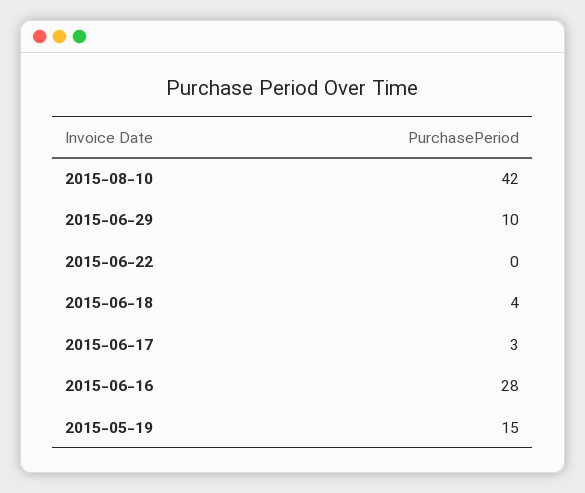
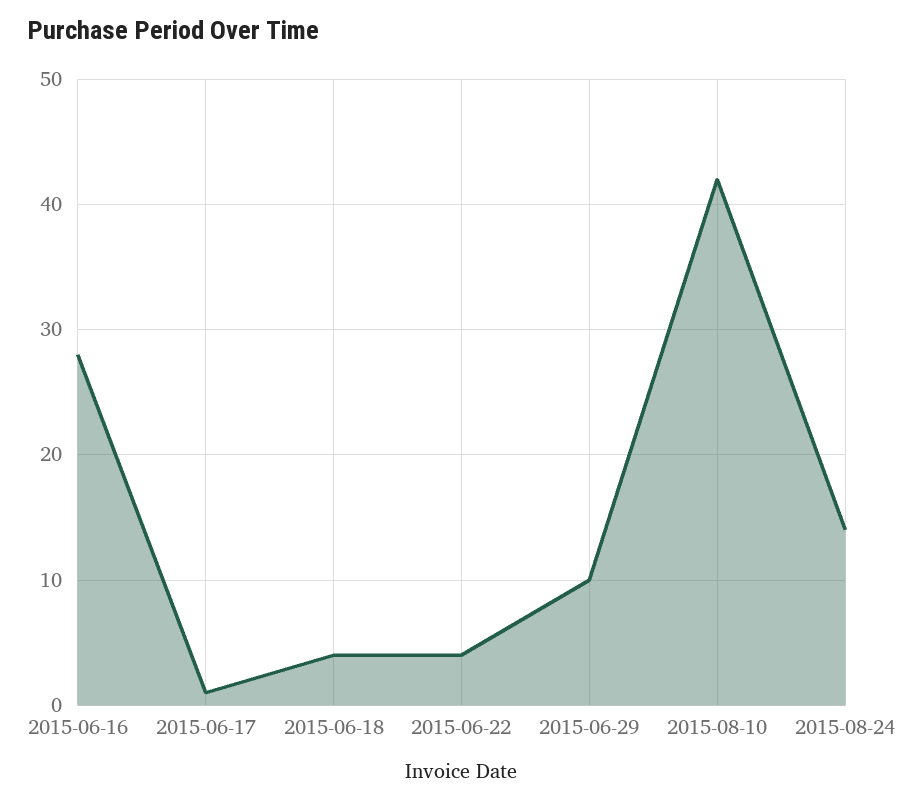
2015-06-22: 0 -> 4
2015-06-17: 3 -> 1
2015-05-19: 15 -> none
2015-08-24: none -> 14

